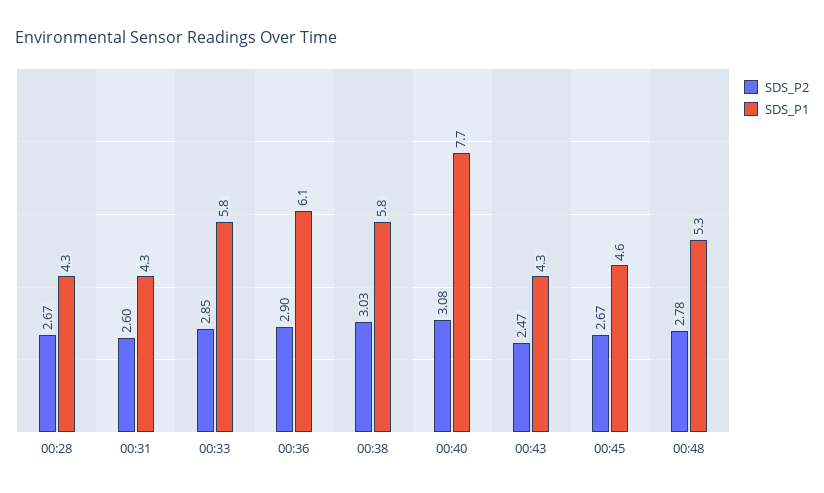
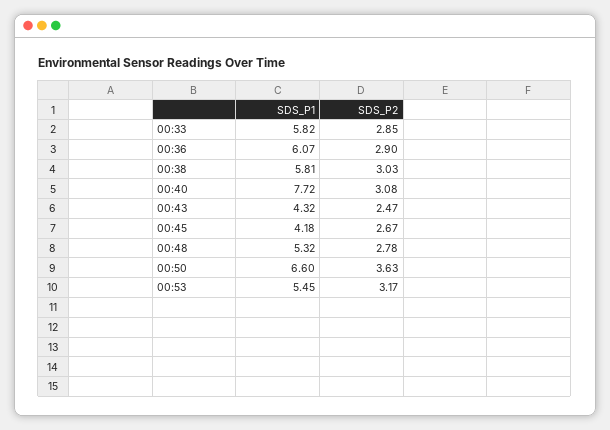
SDS_P2, 00:28: 2.67 -> none
SDS_P1, 00:28: 4.3 -> none
SDS_P2, 00:31: 2.6 -> none
SDS_P1, 00:31: 4.3 -> none
SDS_P1, 00:45: 4.6 -> 4.18
SDS_P1, 00:50: none -> 6.6
SDS_P2, 00:50: none -> 3.63
SDS_P1, 00:53: none -> 5.45
SDS_P2, 00:53: none -> 3.17

